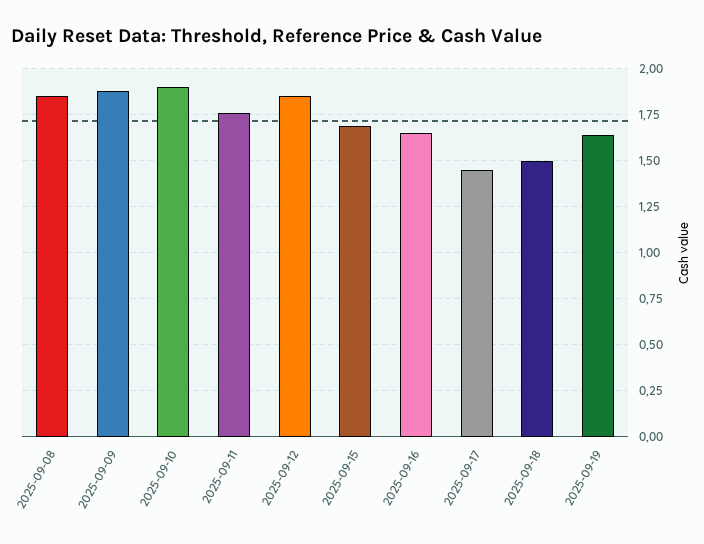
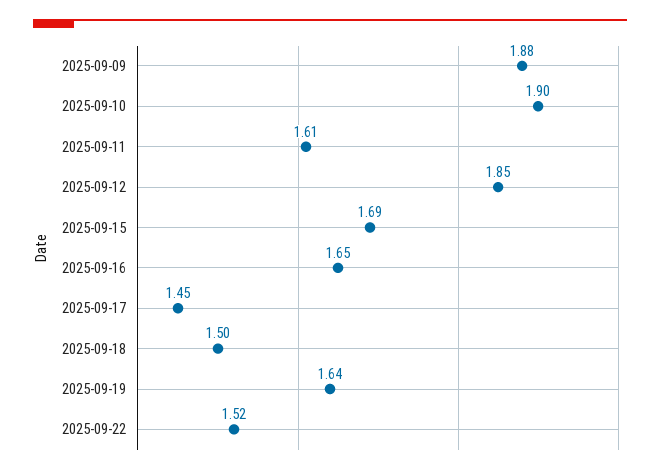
2025-09-08: 1.85 -> none
2025-09-11: 1.75 -> 1.61
2025-09-22: none -> 1.52

